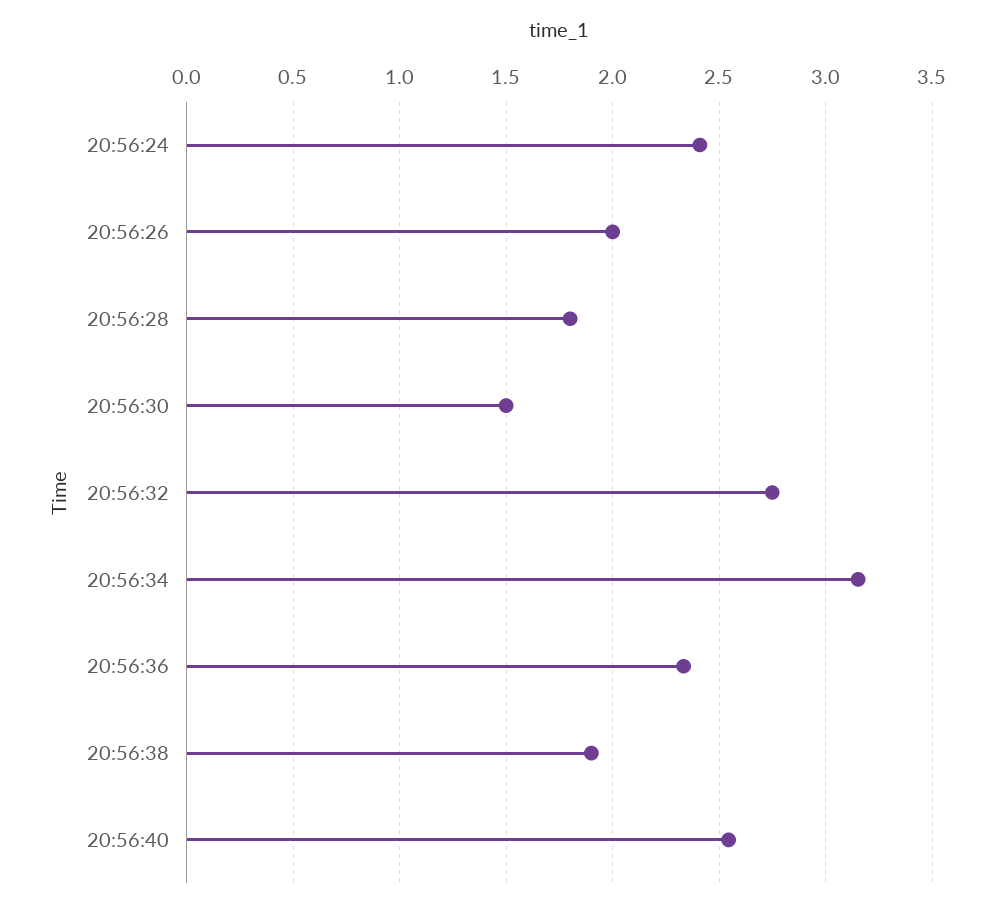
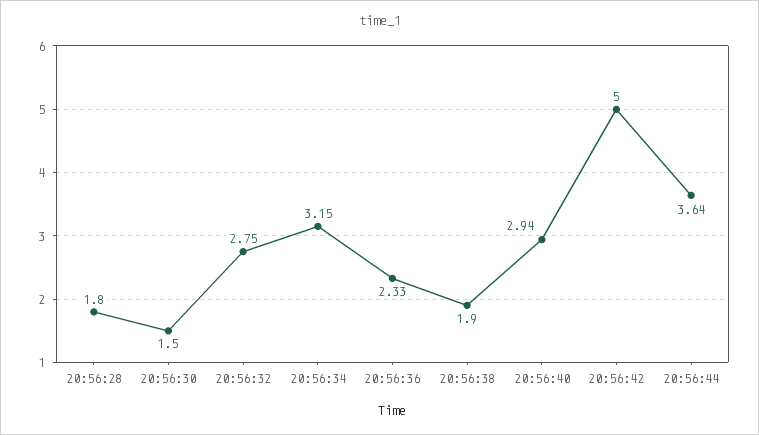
20:56:24: 2.4 -> none
20:56:26: 2 -> none
20:56:40: 2.55 -> 2.94
20:56:42: none -> 5
20:56:44: none -> 3.64

